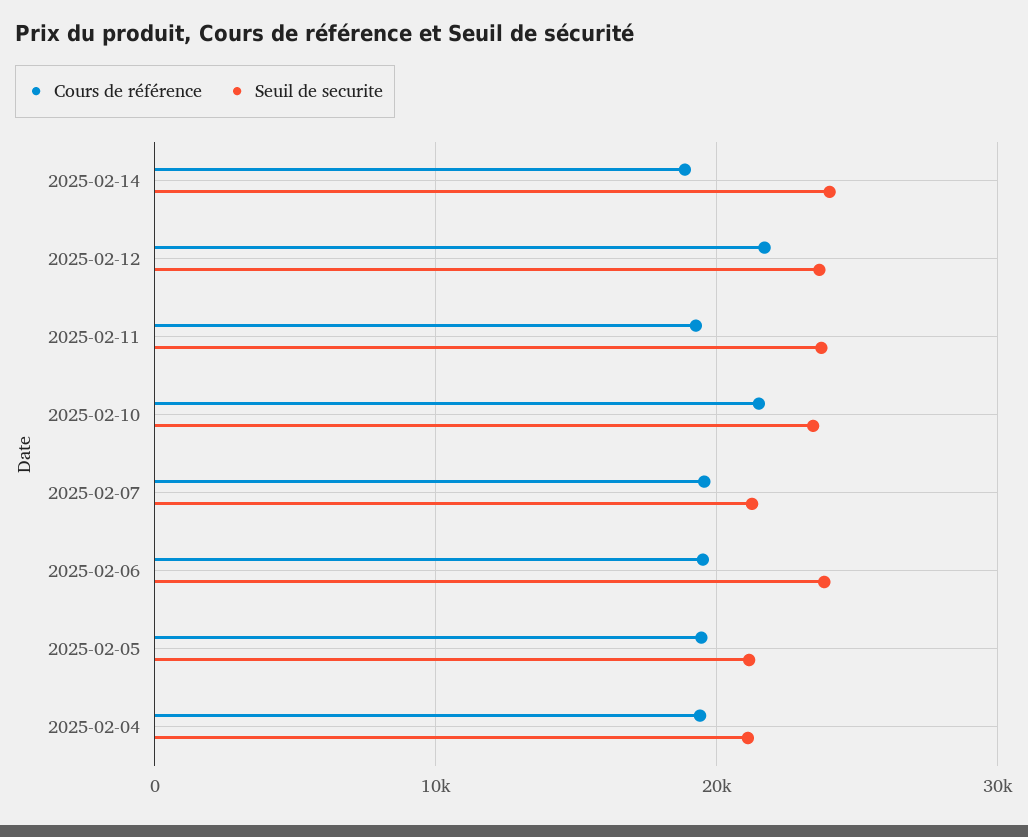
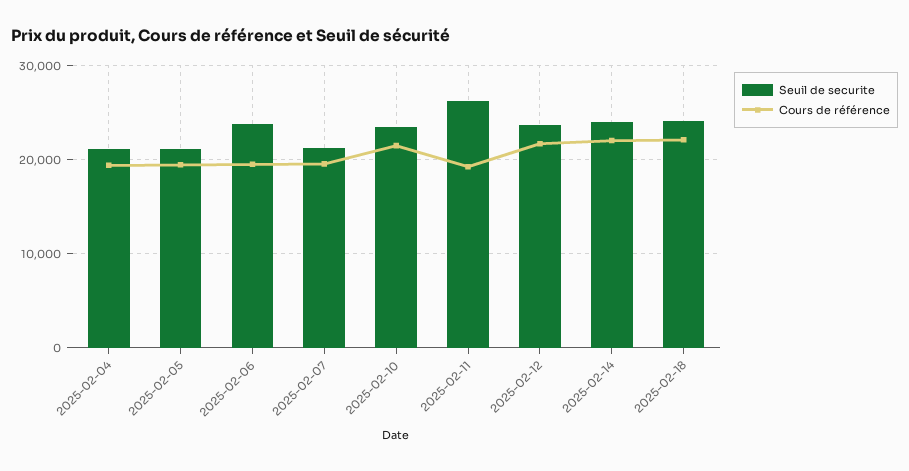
Cours de référence, 2025-02-14: 19000 -> 22000
Seuil de securite, 2025-02-11: 24000 -> 26000
Seuil de securite, 2025-02-18: none -> 24000
Cours de référence, 2025-02-18: none -> 22000

